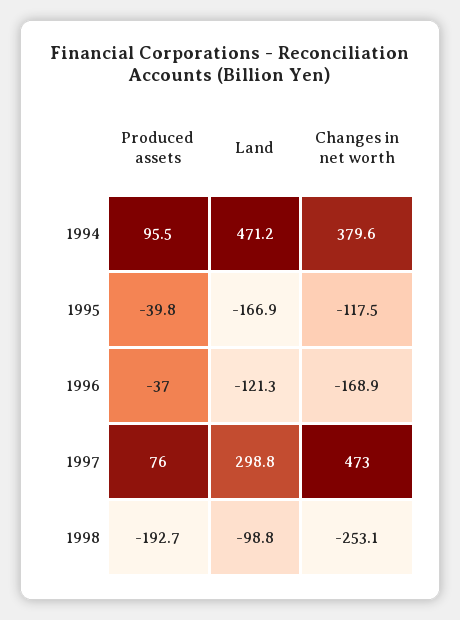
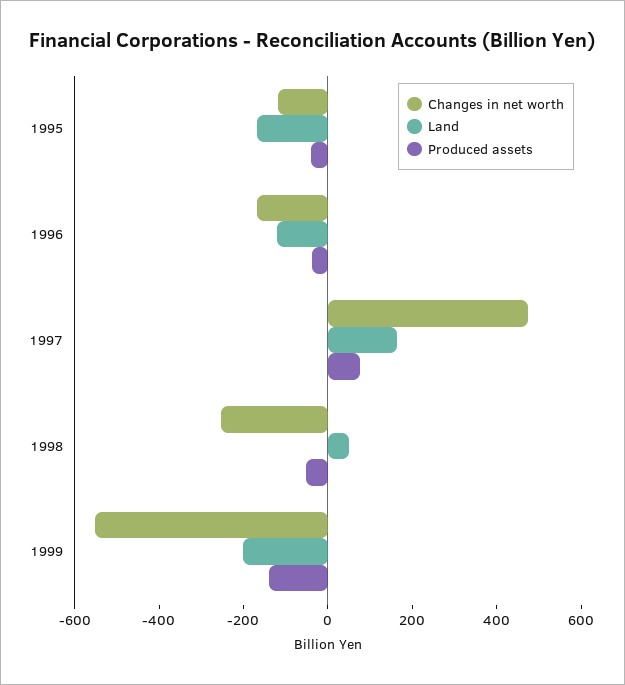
Produced assets, 1994: 95.5 -> none
Land, 1994: 471.2 -> none
Changes in net worth, 1994: 379.6 -> none
Land, 1997: 298.8 -> 150
Produced assets, 1998: -192.7 -> -50
Land, 1998: -98.8 -> 50
Changes in net worth, 1999: none -> -550
Land, 1999: none -> -200
Produced assets, 1999: none -> -150

